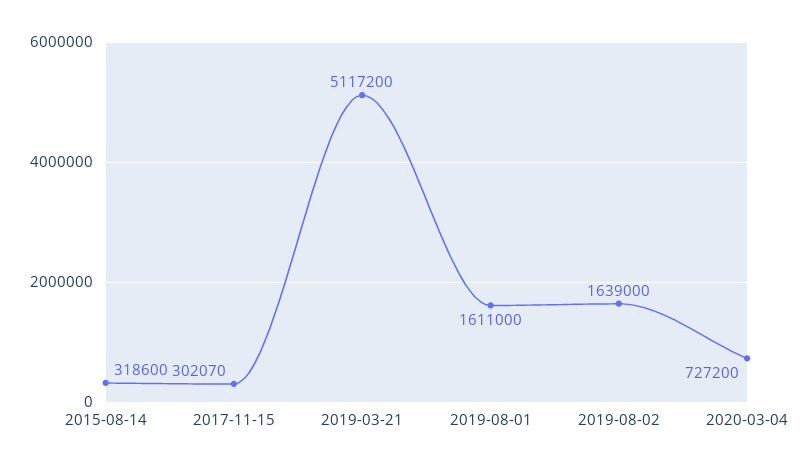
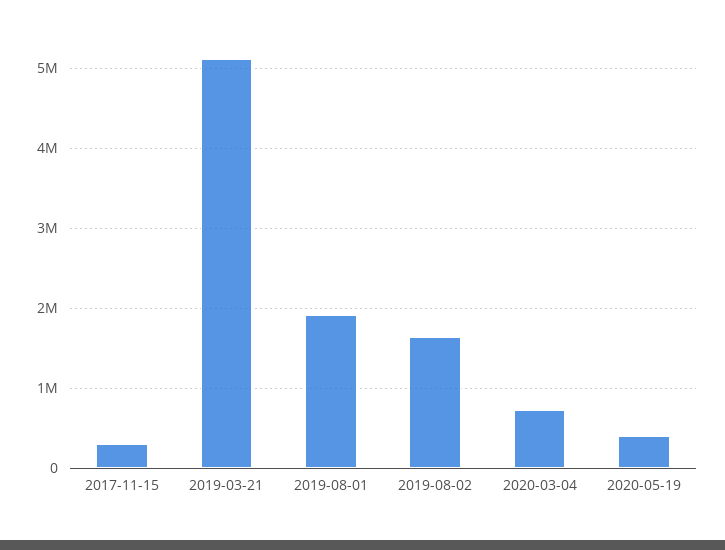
2015-08-14: 318600 -> none
2019-08-01: 1611000 -> 1900000
2020-05-19: none -> 400000

